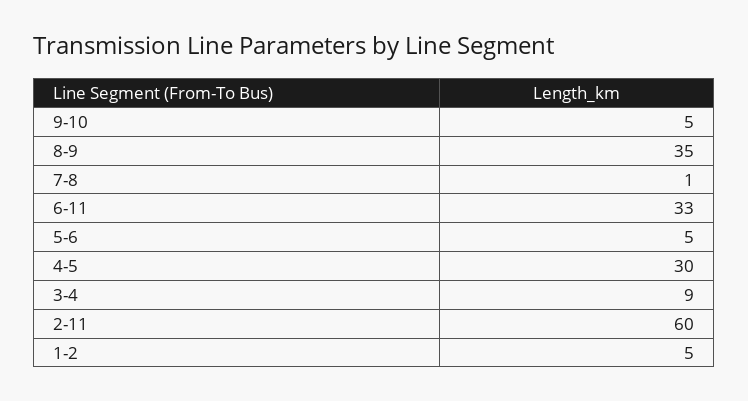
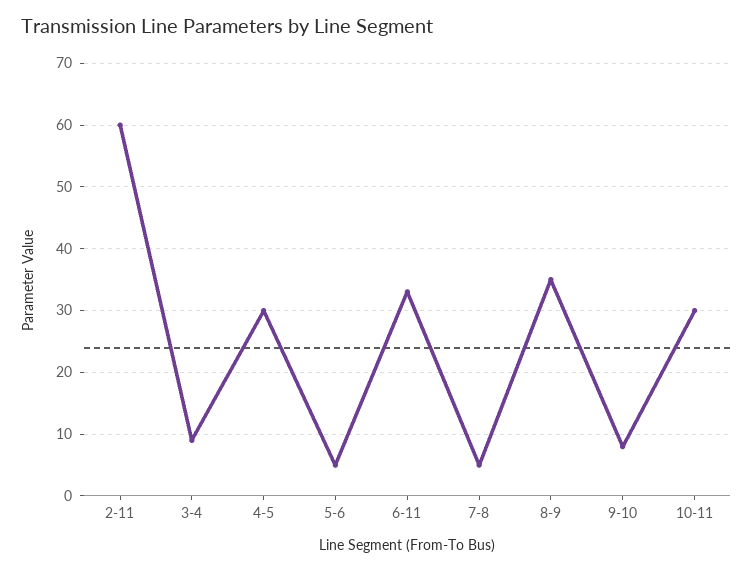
9-10: 5 -> 8
7-8: 1 -> 5
1-2: 5 -> none
10-11: none -> 30

